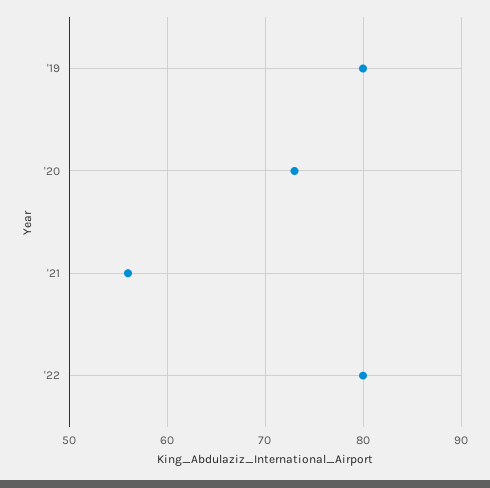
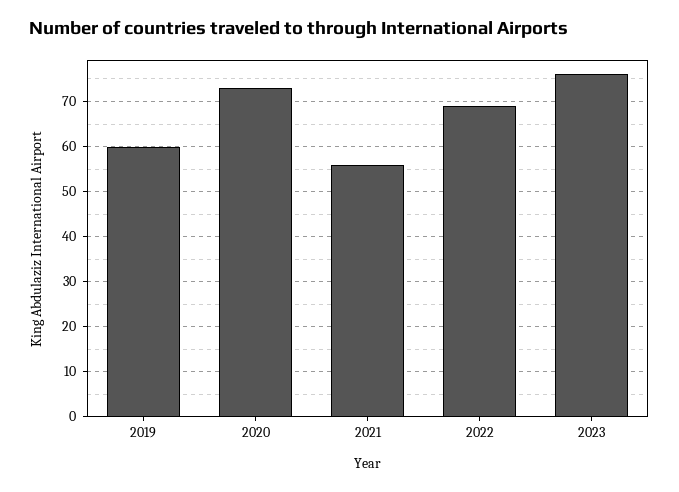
'19: 80 -> 60
'22: 80 -> 70
2023: none -> 75

